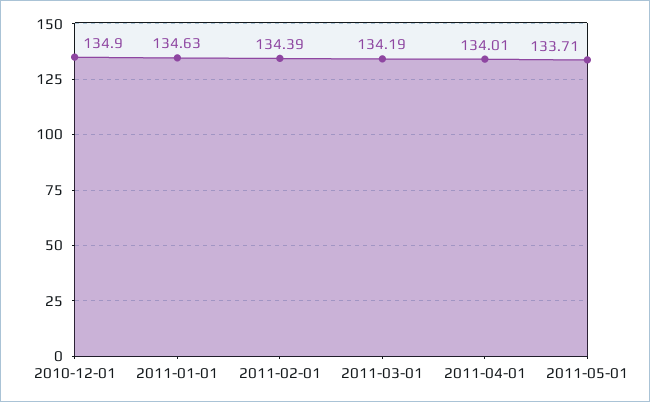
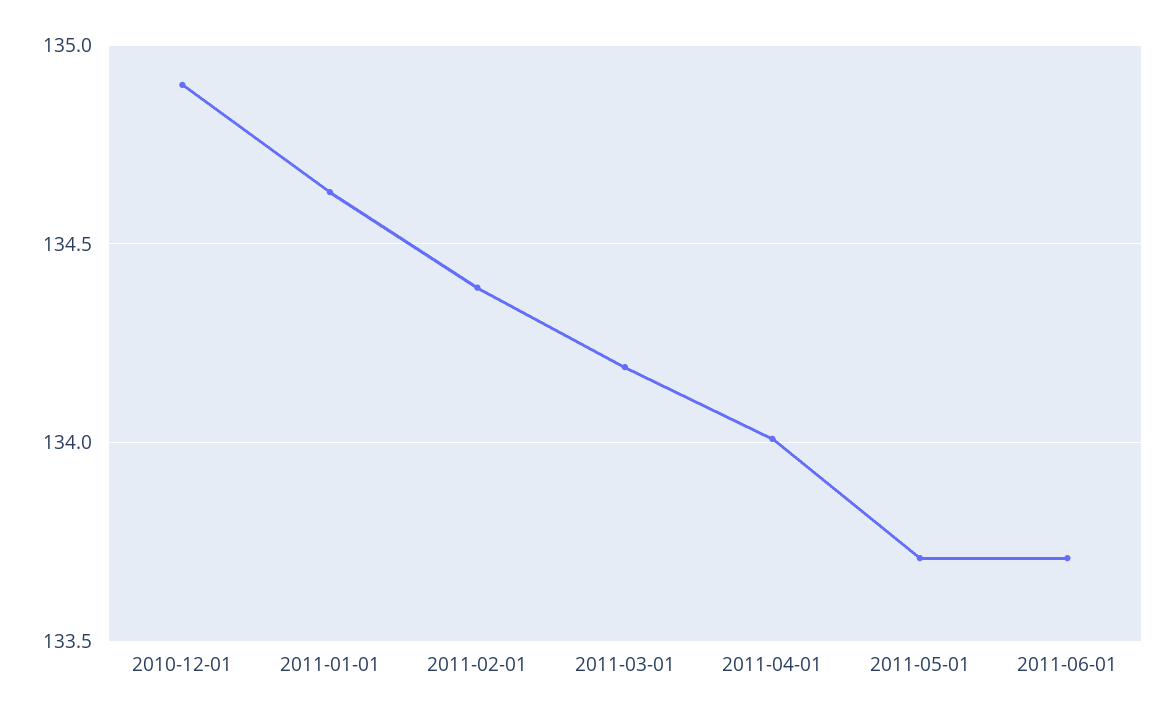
2011-06-01: none -> 133.7

